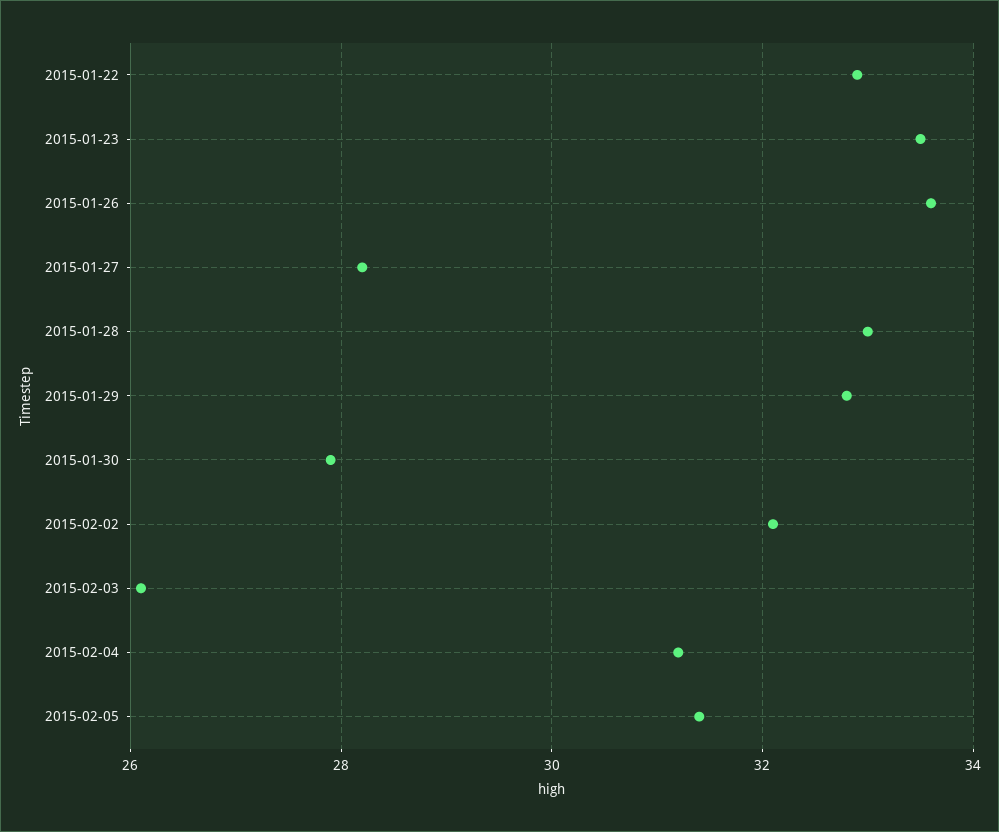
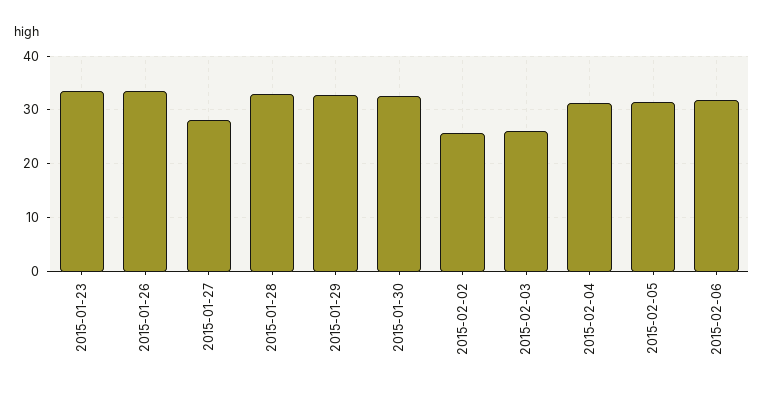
2015-01-22: 33 -> none
2015-01-30: 28 -> 32
2015-02-02: 32 -> 26
2015-02-06: none -> 32

